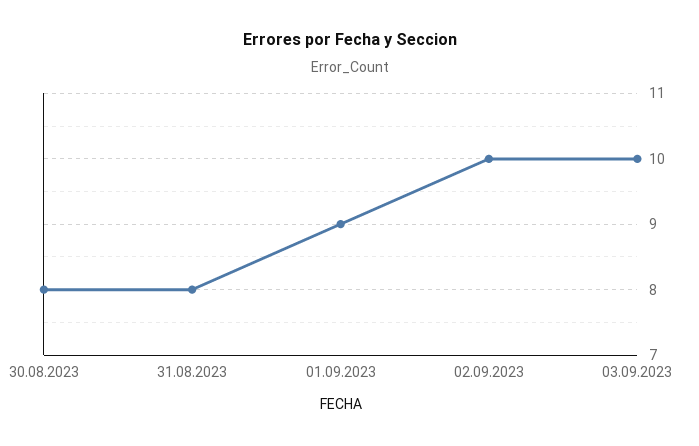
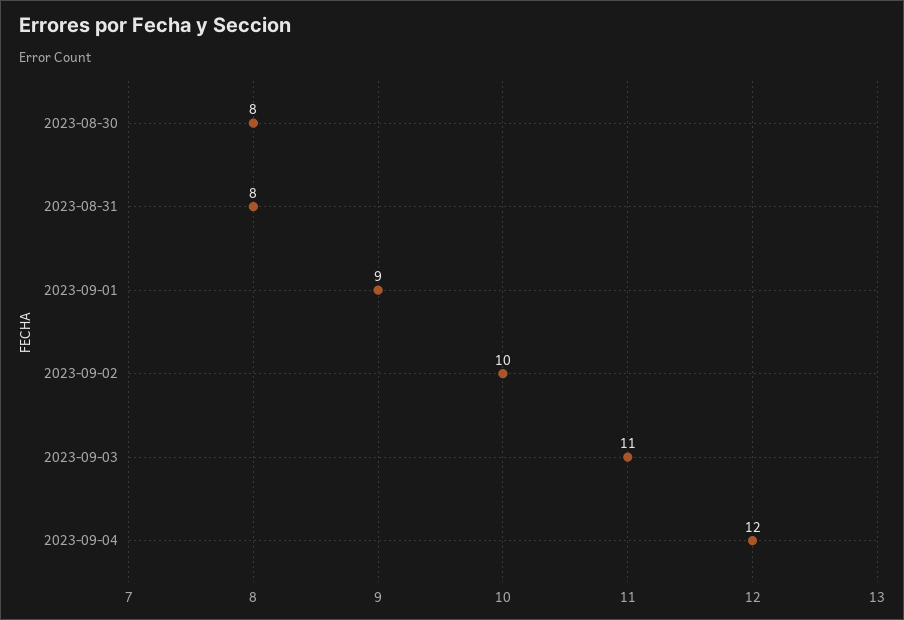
03.09.2023: 10 -> 11
2023-09-04: none -> 12

